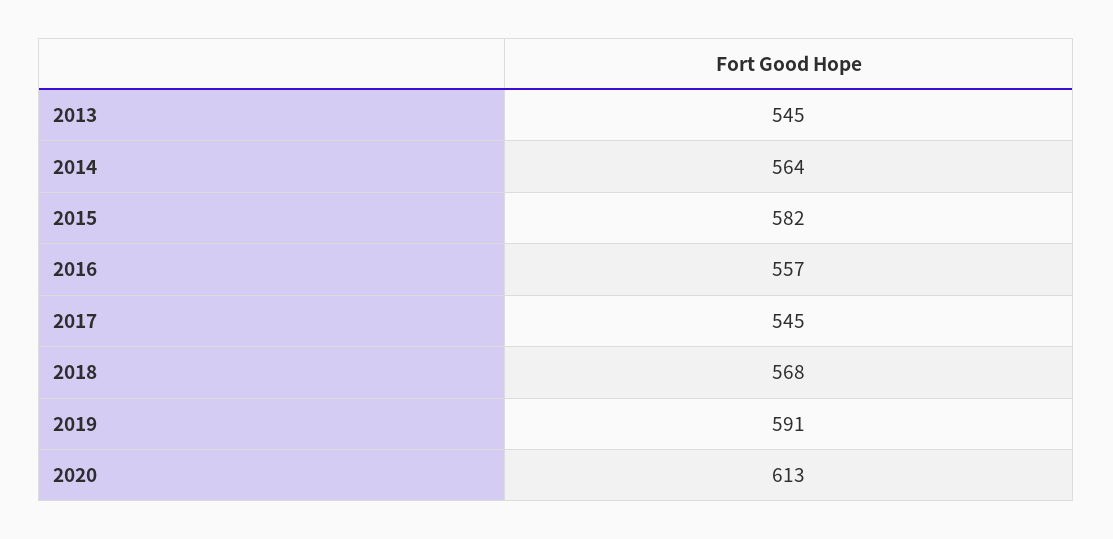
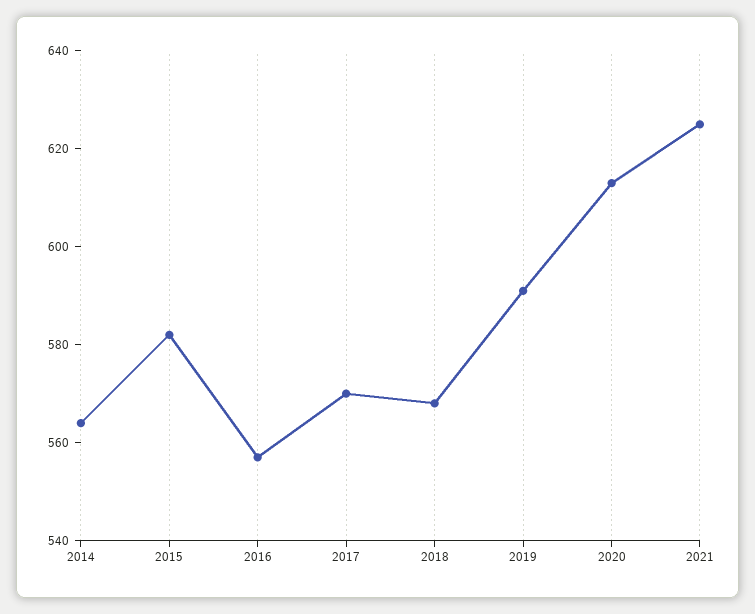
2013: 545 -> none
2017: 545 -> 570
2021: none -> 625

